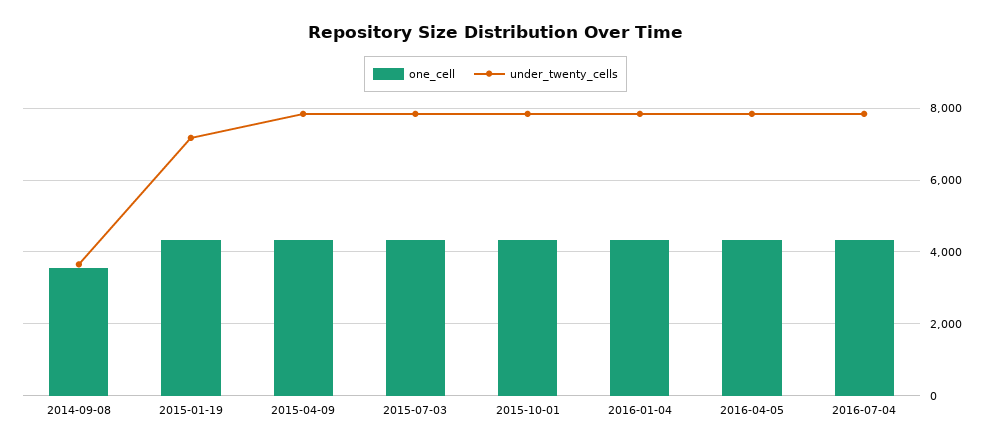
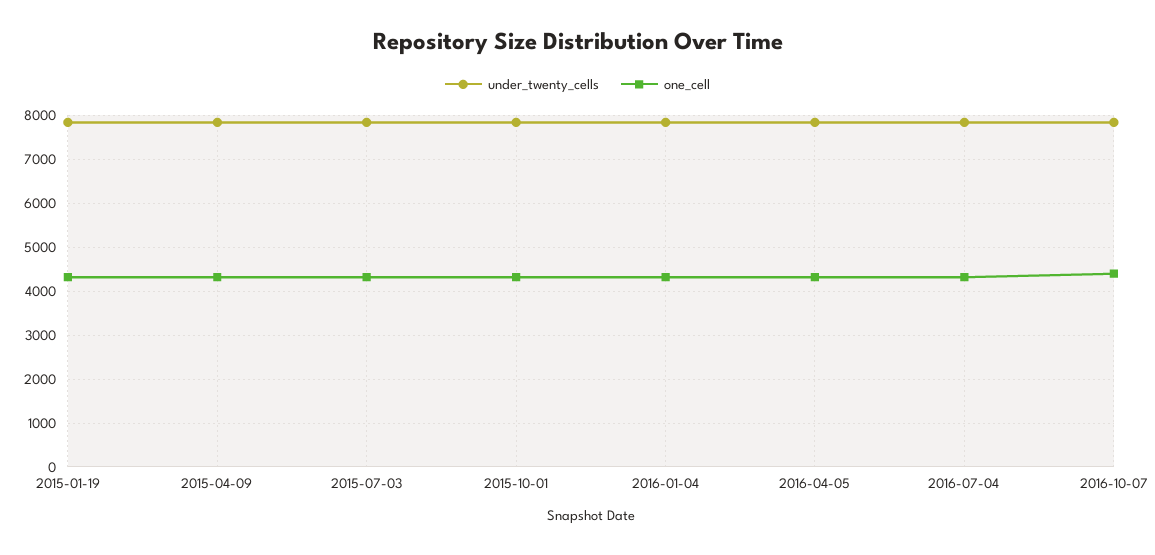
one_cell, 2014-09-08: 3600 -> none
under_twenty_cells, 2014-09-08: 3600 -> none
under_twenty_cells, 2015-01-19: 7200 -> 7800
under_twenty_cells, 2016-10-07: none -> 7800
one_cell, 2016-10-07: none -> 4400

